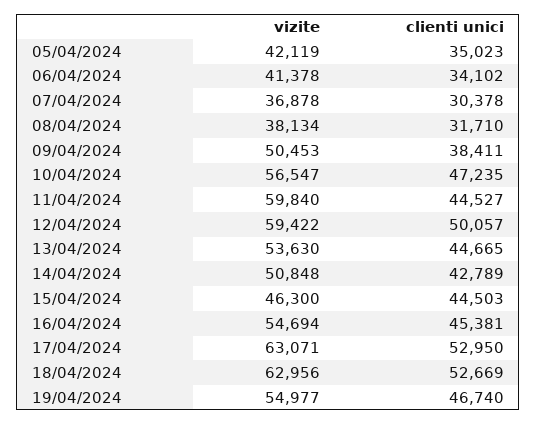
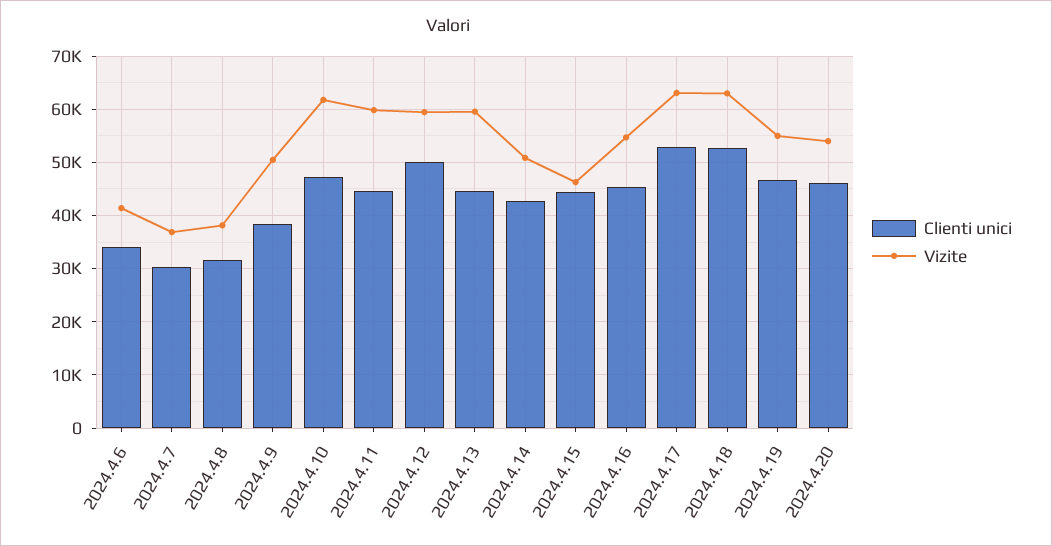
vizite, 05/04/2024: 42119 -> none
clienti unici, 05/04/2024: 35023 -> none
vizite, 10/04/2024: 56547 -> 62000
vizite, 13/04/2024: 53630 -> 60000
clienti unici, 2024.4.20: none -> 46000
vizite, 2024.4.20: none -> 54000

